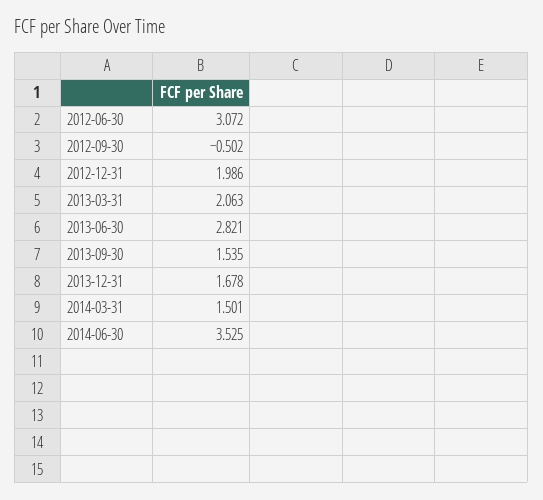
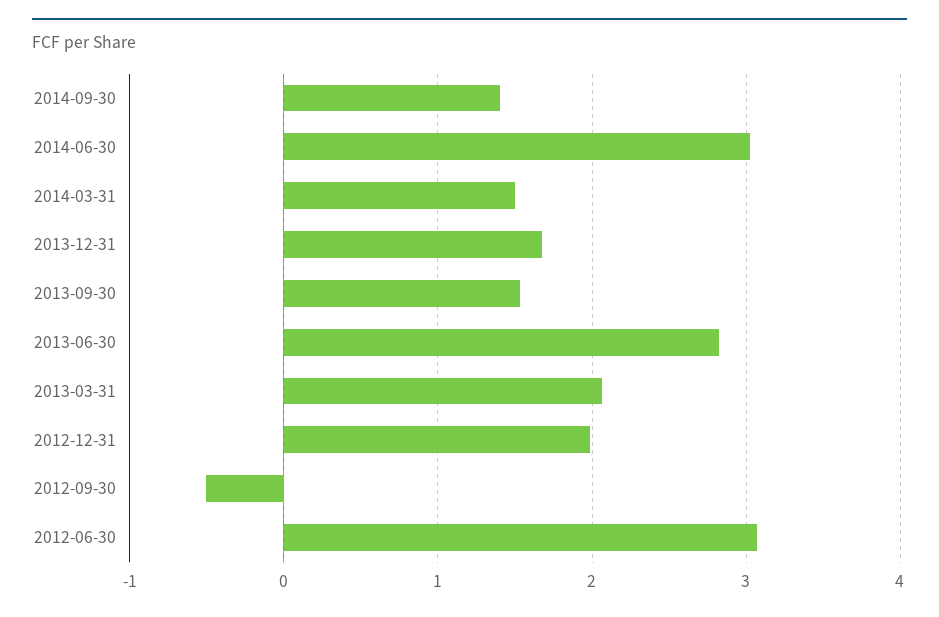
2014-06-30: 3.525 -> 3
2014-09-30: none -> 1.4

